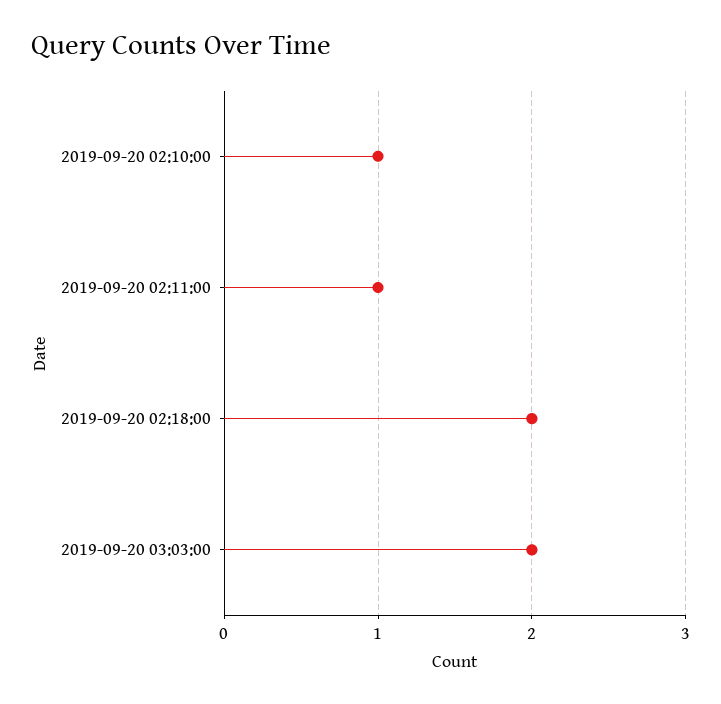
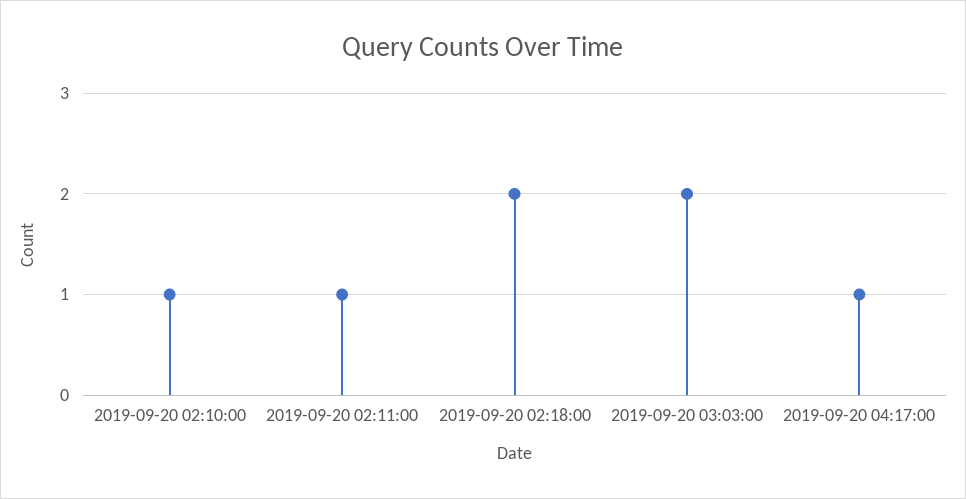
2019-09-20 04:17:00: none -> 1

